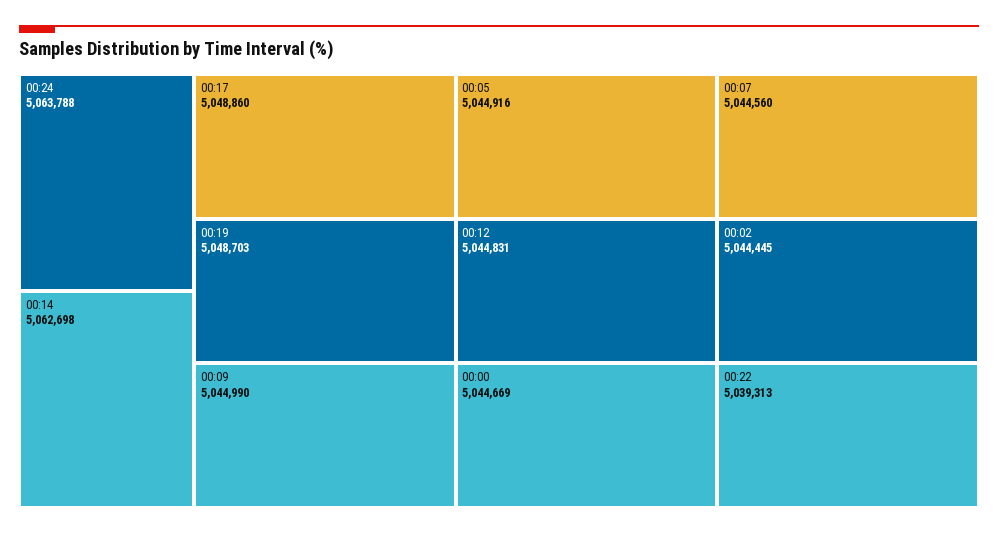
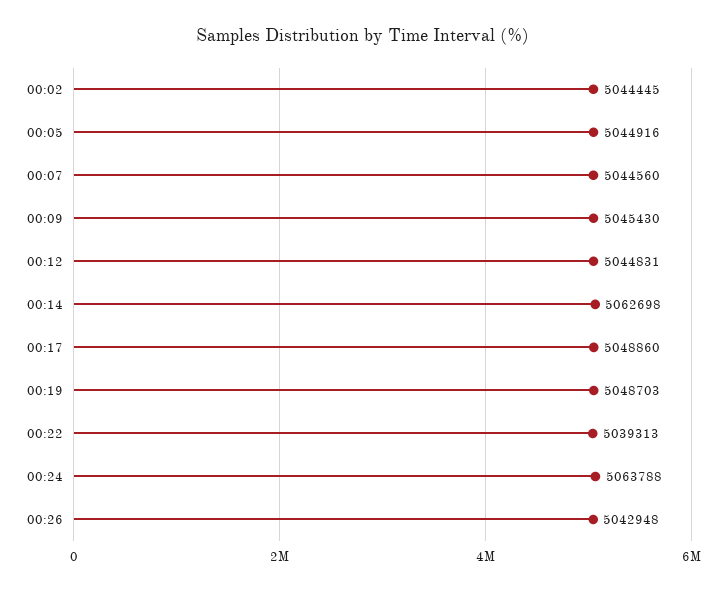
00:09: 5044990 -> 5045430
00:00: 5044669 -> none
00:26: none -> 5042948

